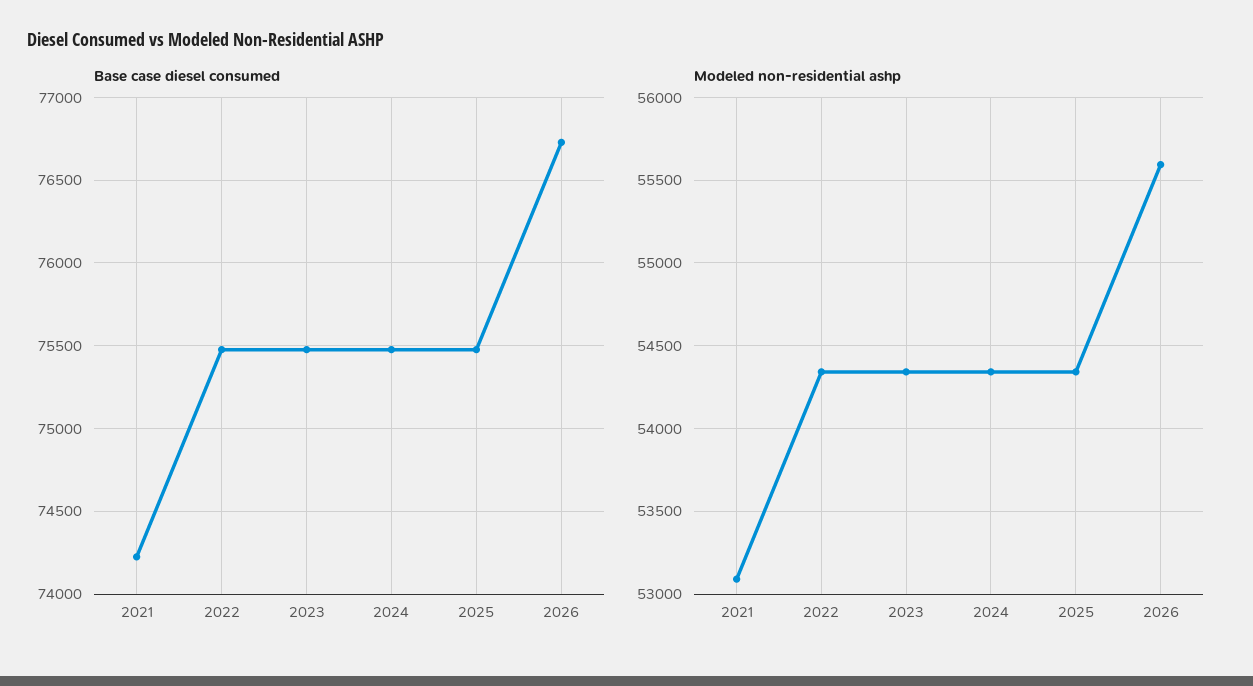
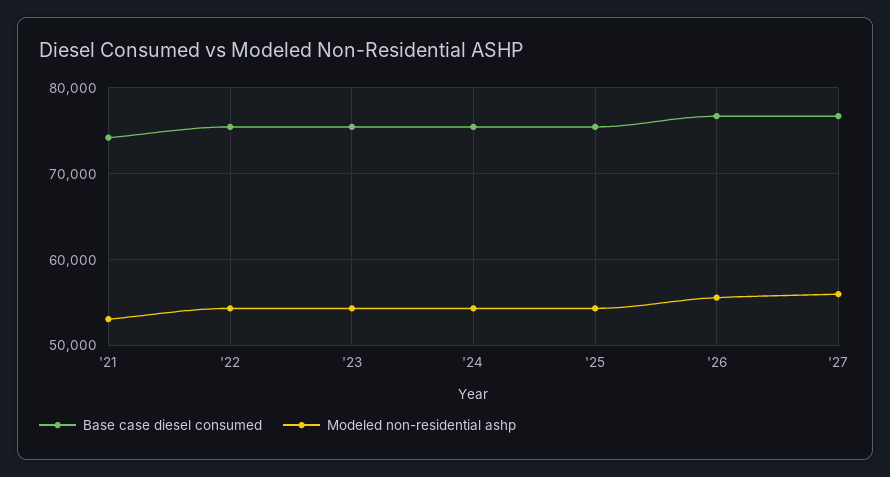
Base case diesel consumed, '27: none -> 77000
Modeled non-residential ashp, '27: none -> 56000

